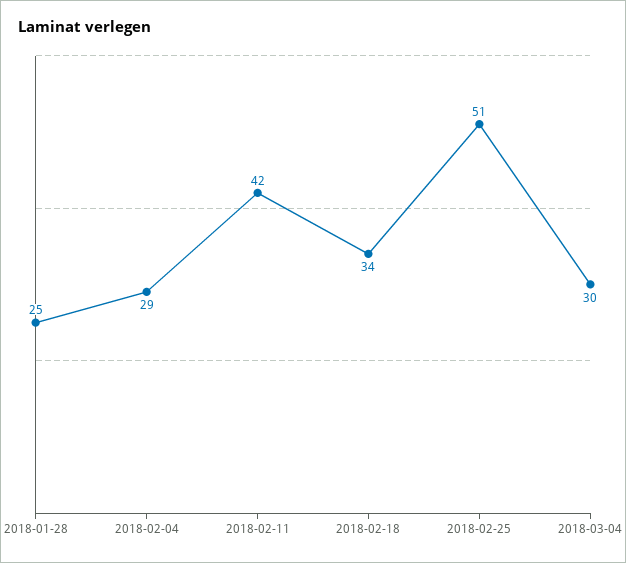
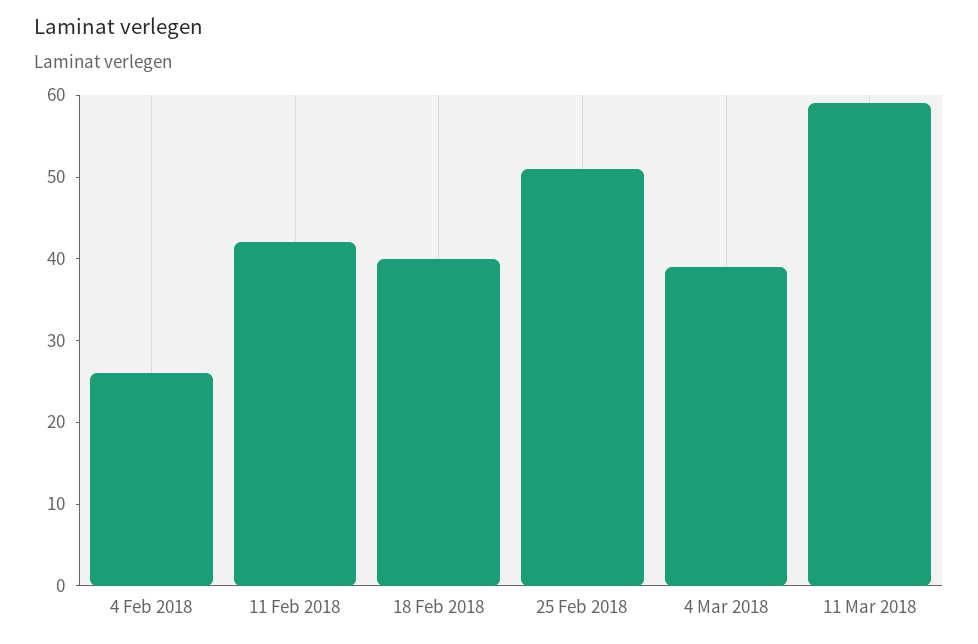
2018-01-28: 25 -> none
2018-02-04: 29 -> 26
2018-02-18: 34 -> 40
2018-03-04: 30 -> 39
11 Mar 2018: none -> 59

